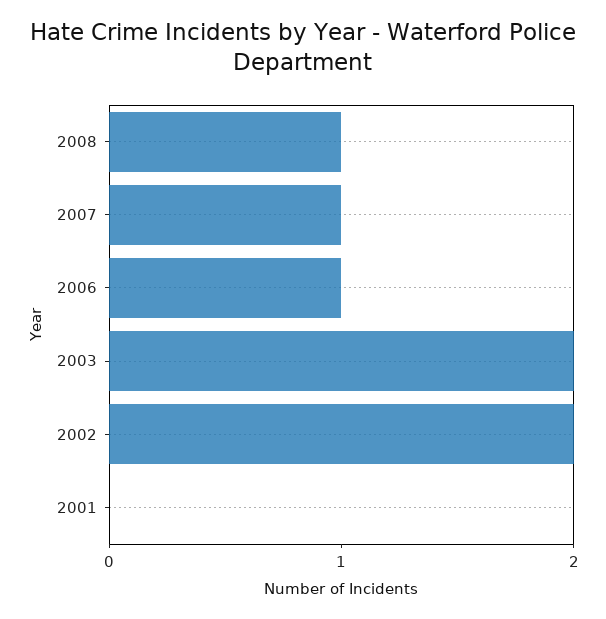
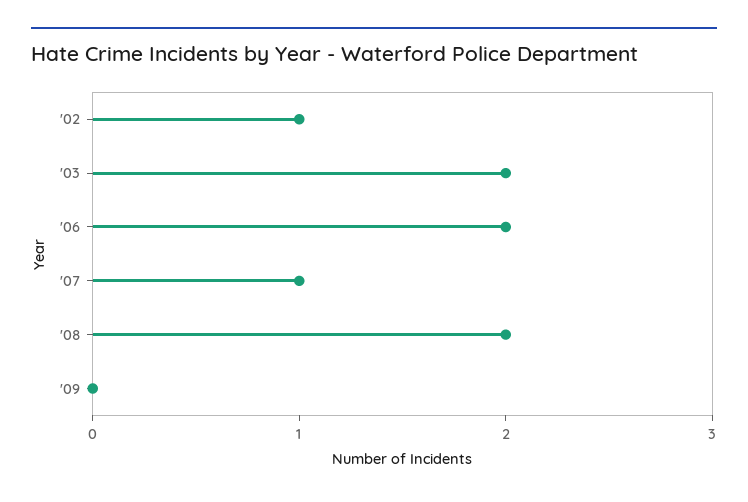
2008: 1 -> 2
2006: 1 -> 2
2002: 2 -> 1
2001: 0 -> none
'09: none -> 0

